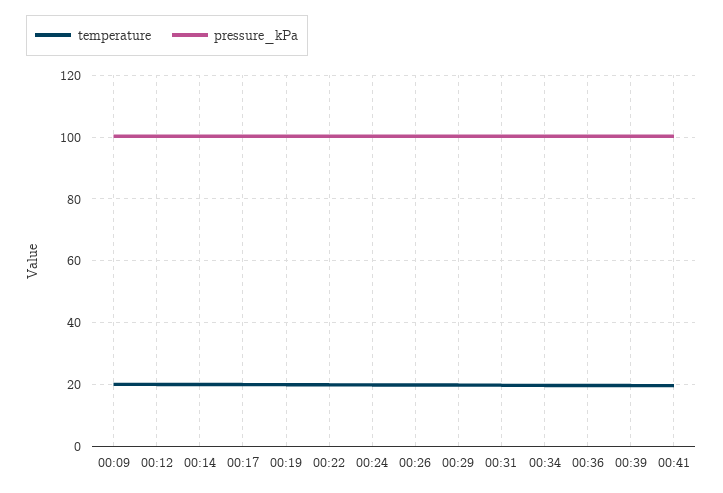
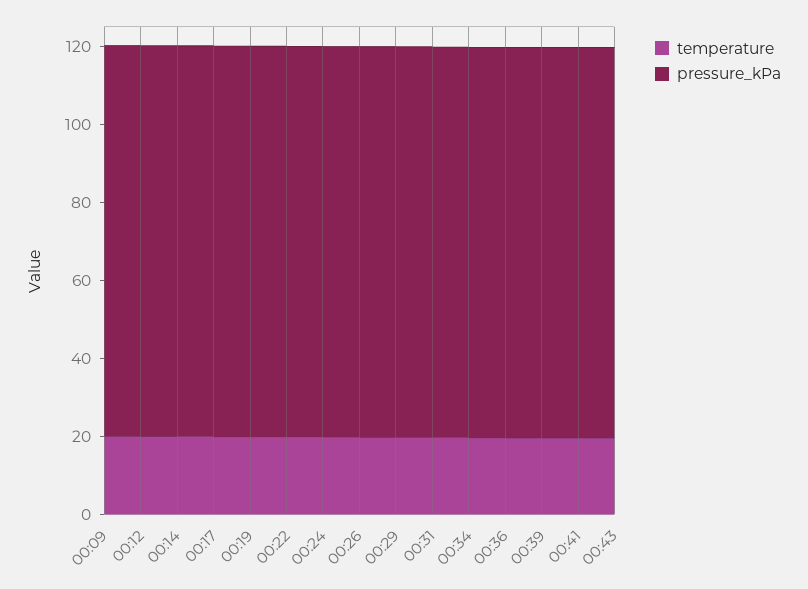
temperature, 00:43: none -> 20
pressure_kPa, 00:43: none -> 100

